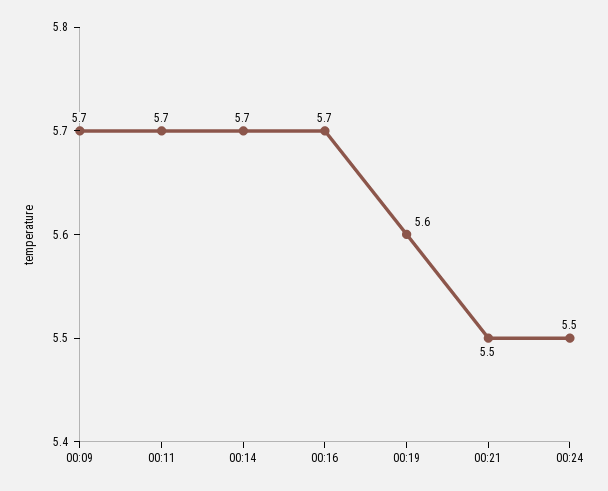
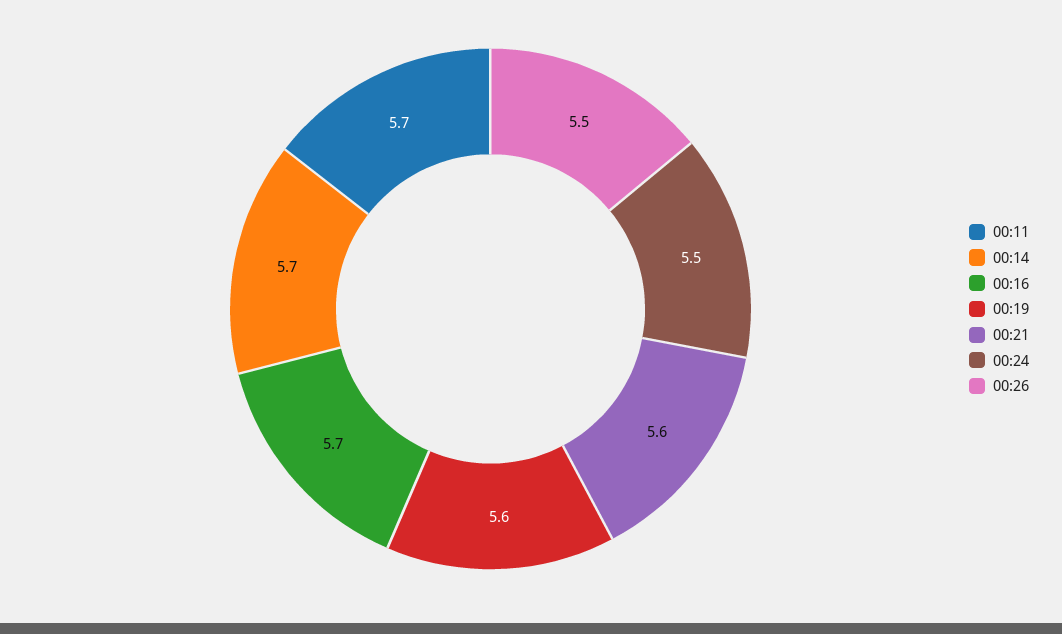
00:09: 5.7 -> none
00:21: 5.5 -> 5.6
00:26: none -> 5.5

